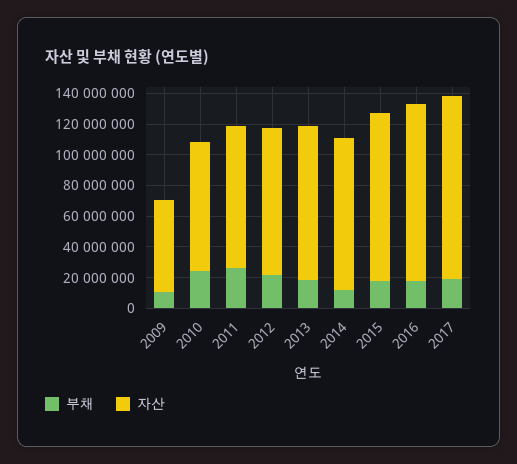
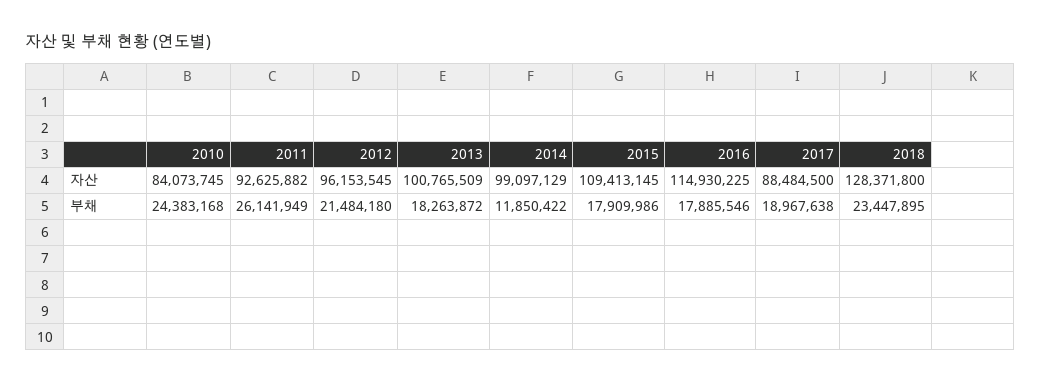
부채, 2009: 10000000 -> none
자산, 2009: 60000000 -> none
자산, 2017: 120000000 -> 88484500
자산, 2018: none -> 128371800
부채, 2018: none -> 23447895

